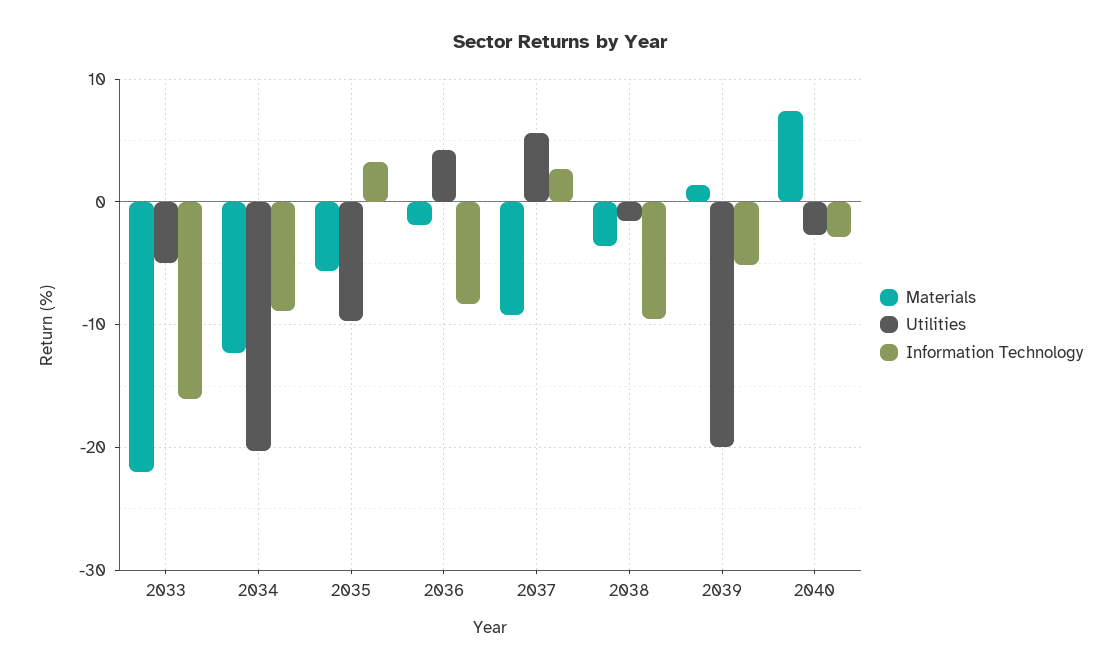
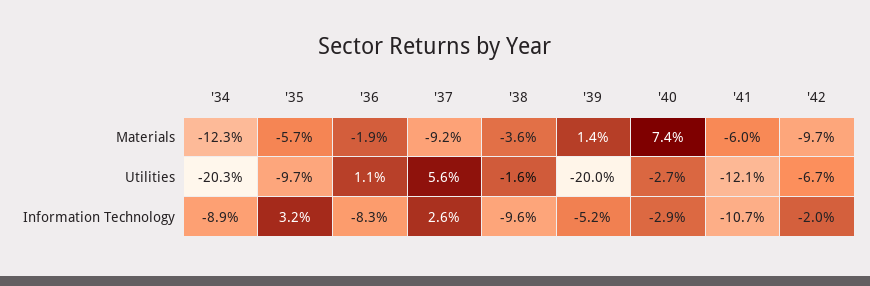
Materials, 2033: -22 -> none
Utilities, 2033: -5 -> none
Information Technology, 2033: -16 -> none
Utilities, 2036: 4 -> 1.1
Materials, '41: none -> -6
Materials, '42: none -> -9.7
Utilities, '41: none -> -12.1
Utilities, '42: none -> -6.7
Information Technology, '41: none -> -10.7
Information Technology, '42: none -> -2

